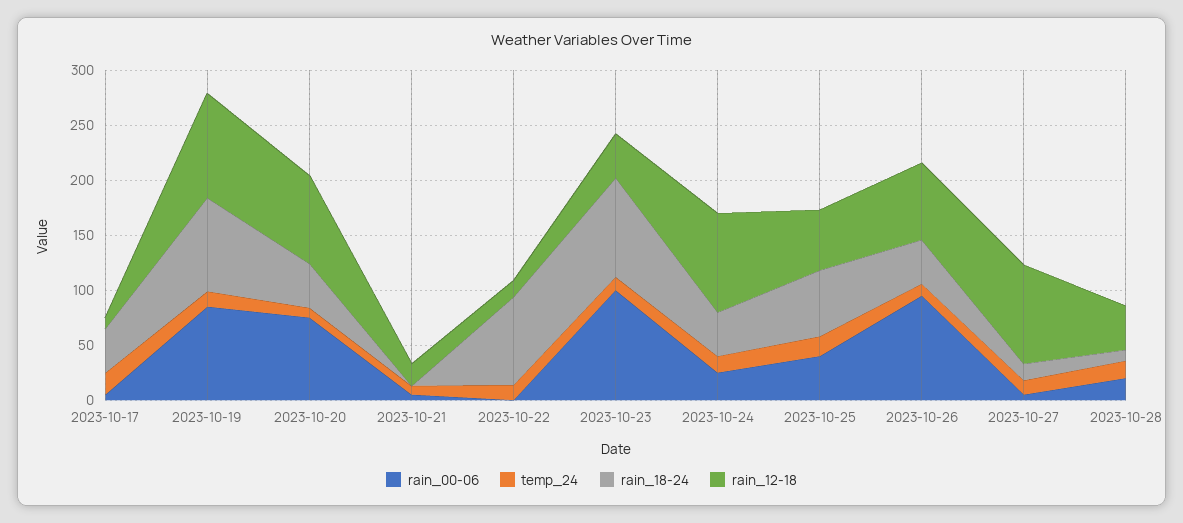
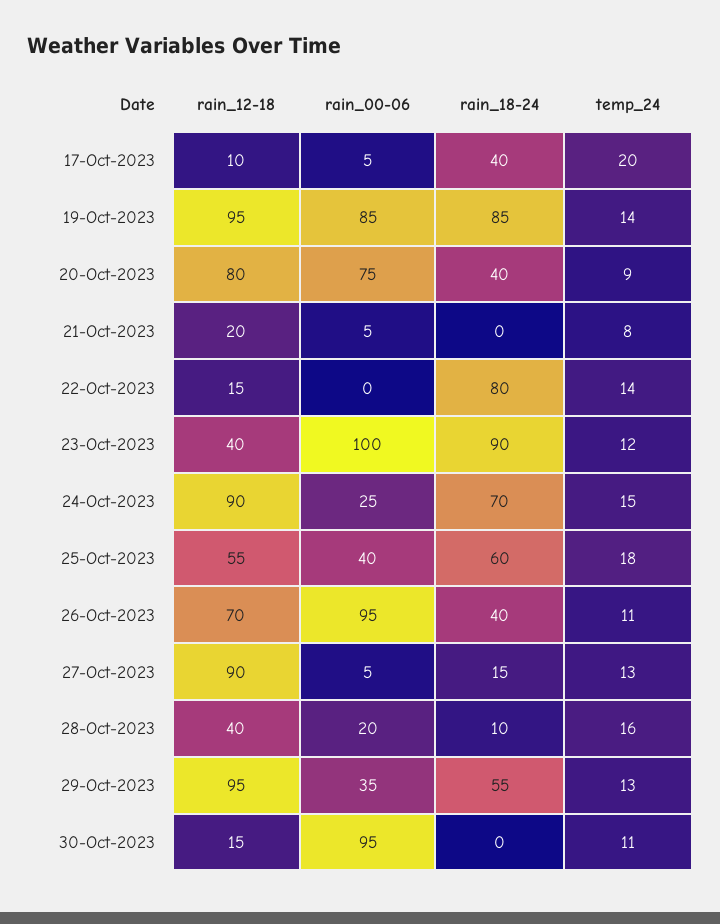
rain_18-24, 2023-10-24: 40 -> 70
rain_12-18, 29-Oct-2023: none -> 95
rain_00-06, 29-Oct-2023: none -> 35
rain_18-24, 29-Oct-2023: none -> 55
temp_24, 29-Oct-2023: none -> 13
rain_12-18, 30-Oct-2023: none -> 15
rain_00-06, 30-Oct-2023: none -> 95
rain_18-24, 30-Oct-2023: none -> 0
temp_24, 30-Oct-2023: none -> 11

